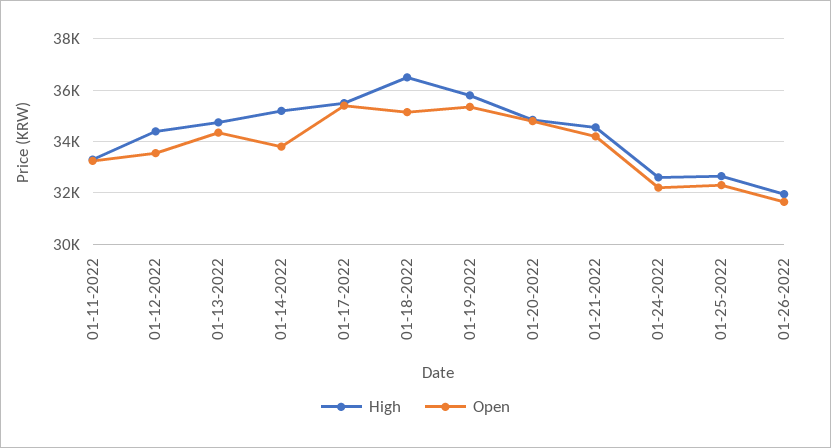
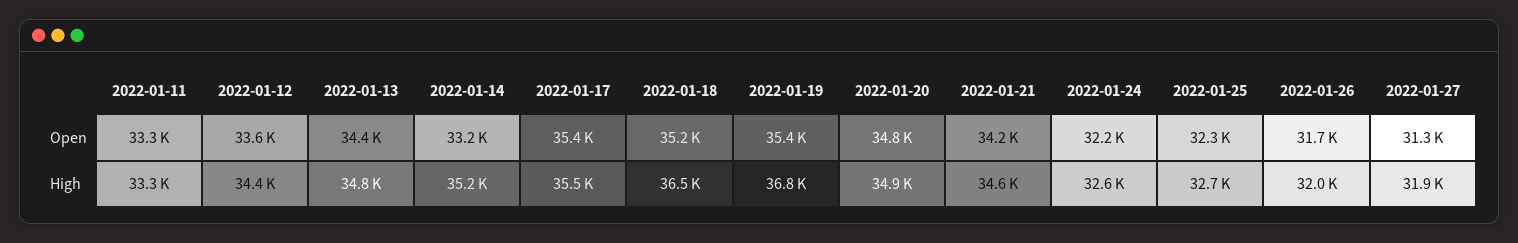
Open, 01-14-2022: 33750 -> 33200
High, 01-19-2022: 35750 -> 36800
Open, 2022-01-27: none -> 31300
High, 2022-01-27: none -> 31900

